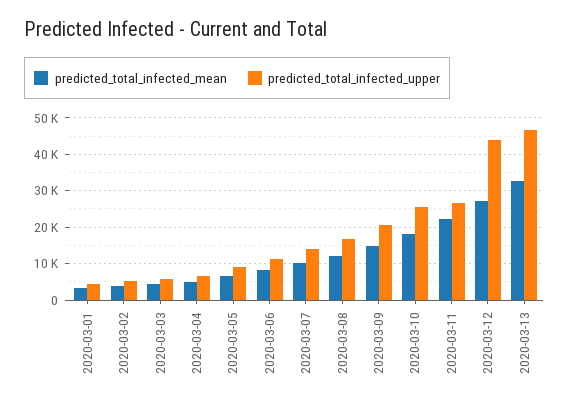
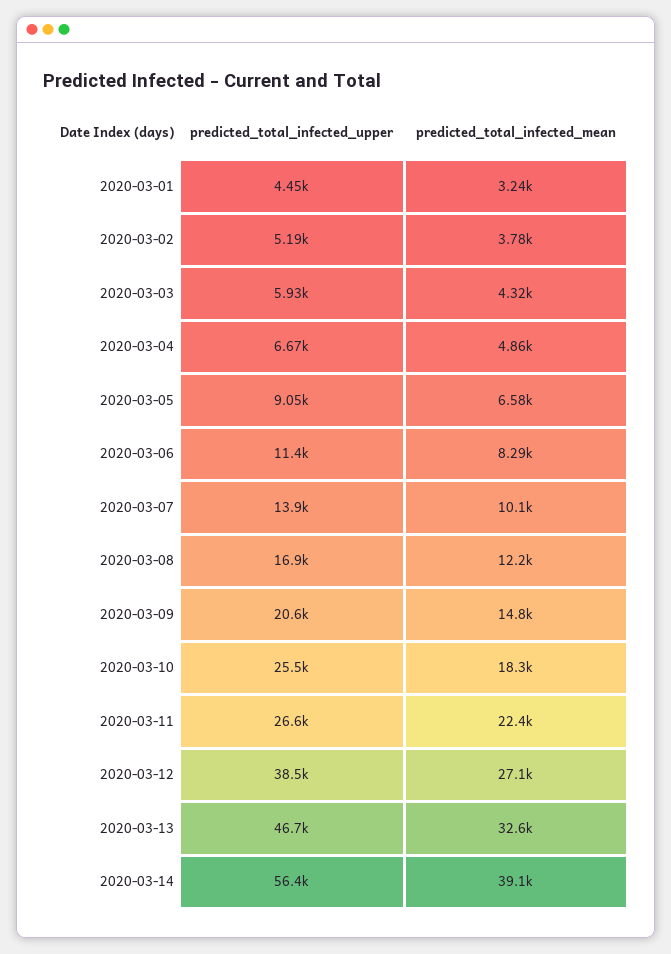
predicted_total_infected_upper, 2020-03-12: 44000 -> 38500
predicted_total_infected_upper, 2020-03-14: none -> 56400
predicted_total_infected_mean, 2020-03-14: none -> 39100

